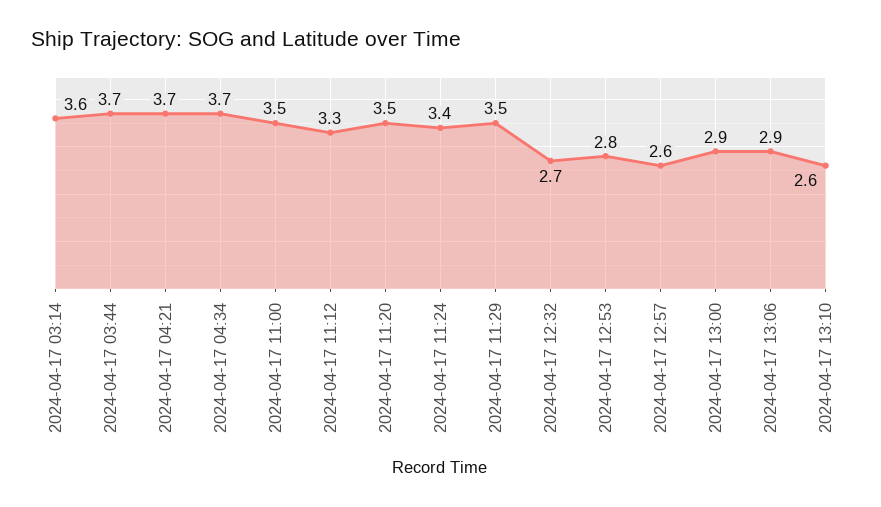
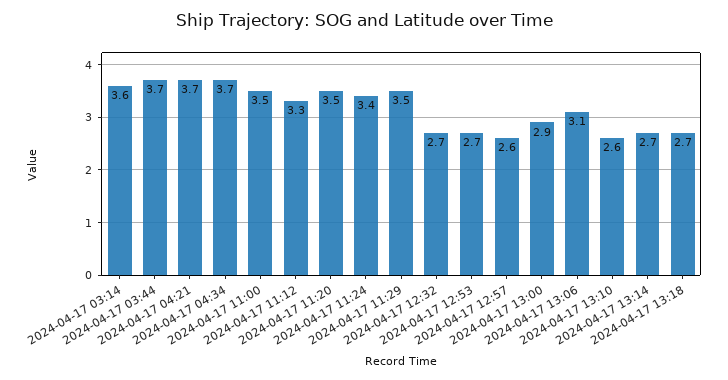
2024-04-17 12:53: 2.8 -> 2.7
2024-04-17 13:06: 2.9 -> 3.1
2024-04-17 13:14: none -> 2.7
2024-04-17 13:18: none -> 2.7

